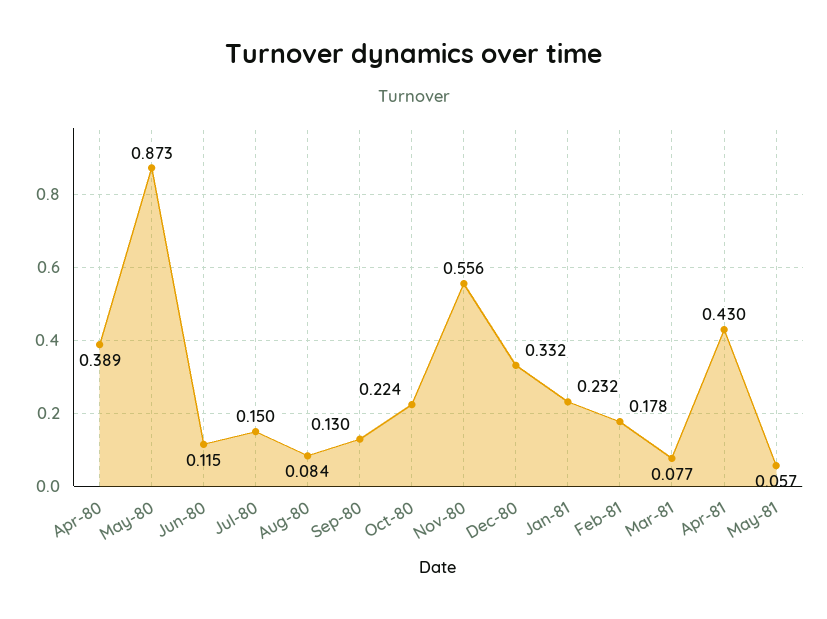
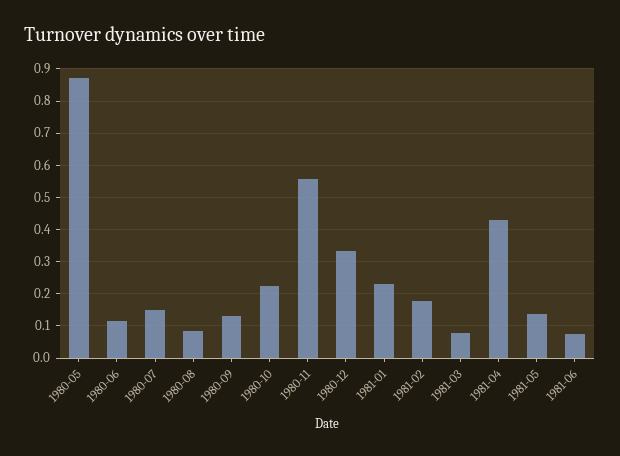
Apr-80: 0.389 -> none
May-81: 0.057 -> 0.14
1981-06: none -> 0.08

